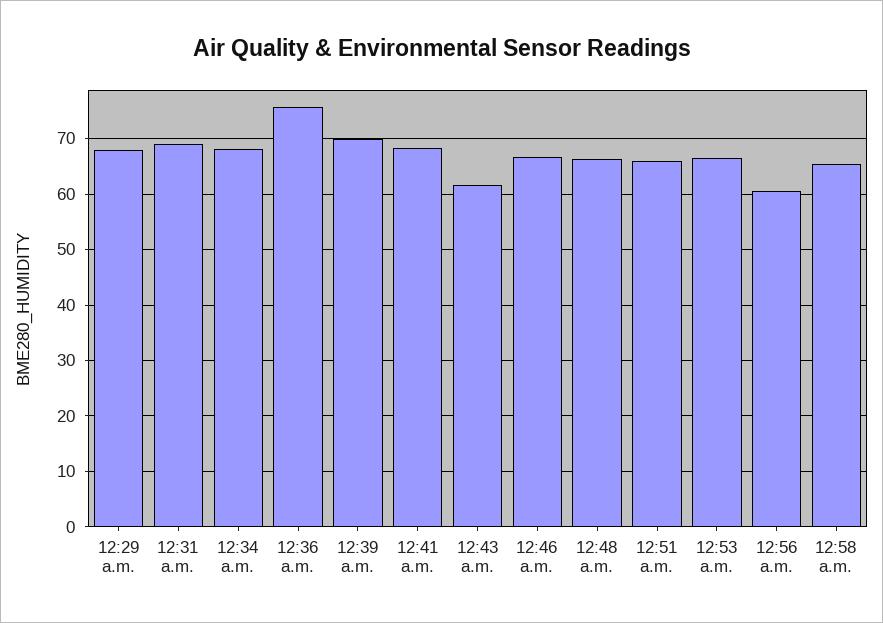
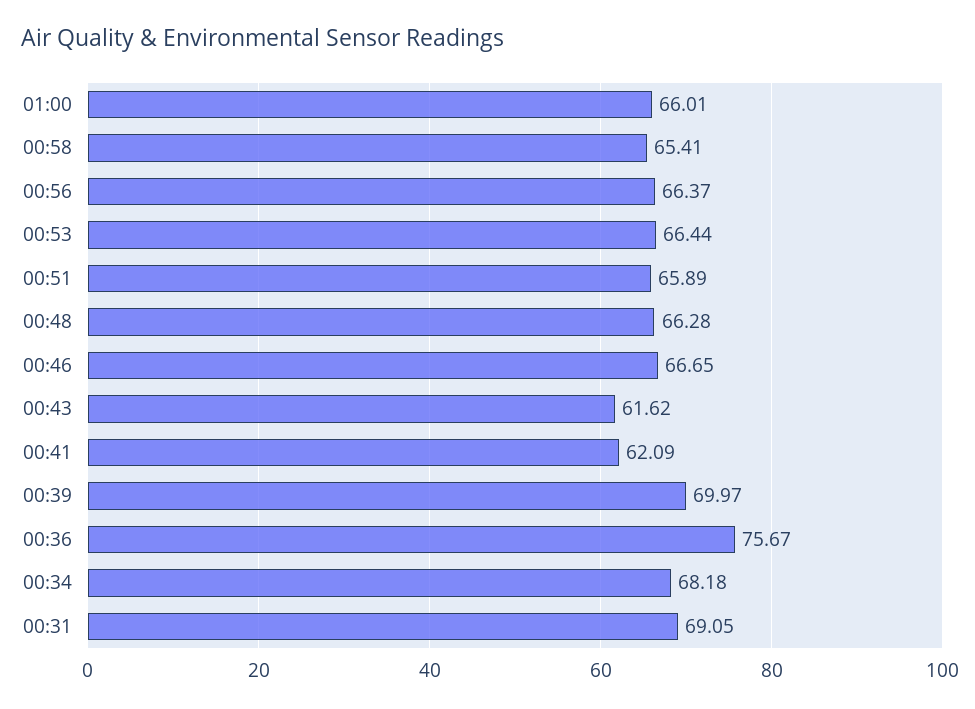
12:29 a.m.: 68 -> none
12:41 a.m.: 68 -> 62.09
12:56 a.m.: 60 -> 66.37
01:00: none -> 66.01

